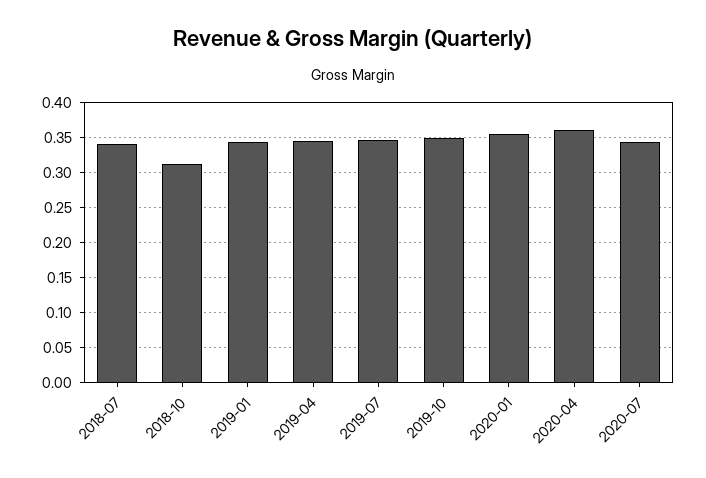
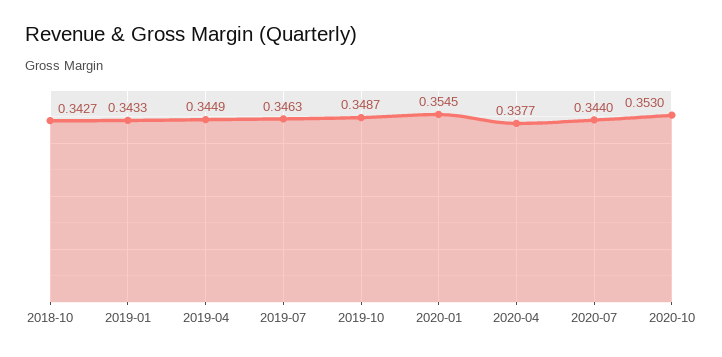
2018-07: 0.34 -> none
2018-10: 0.31 -> 0.3427
2020-04: 0.36 -> 0.3377
2020-10: none -> 0.353

